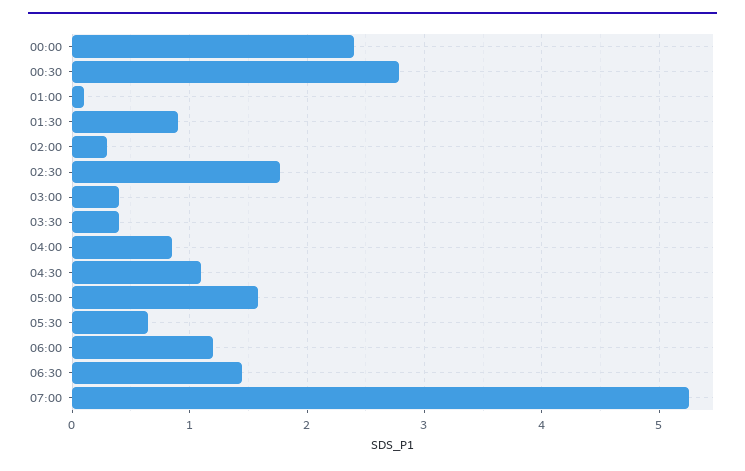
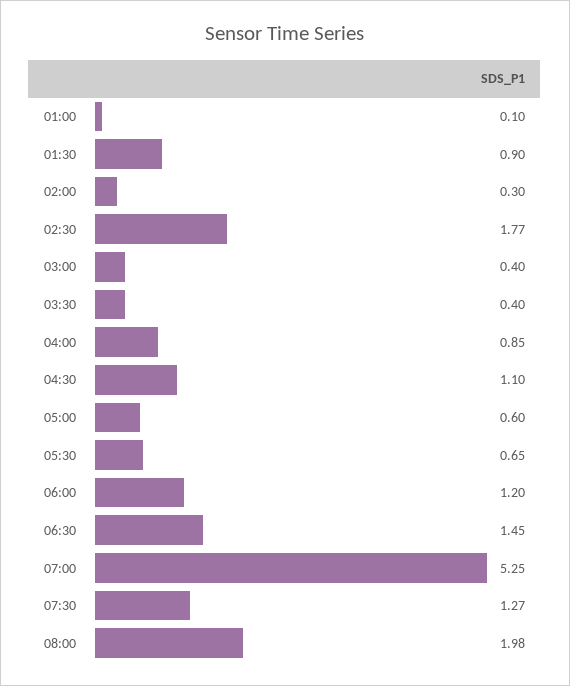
00:00: 2.4 -> none
00:30: 2.8 -> none
05:00: 1.6 -> 0.6
07:30: none -> 1.27
08:00: none -> 1.98

